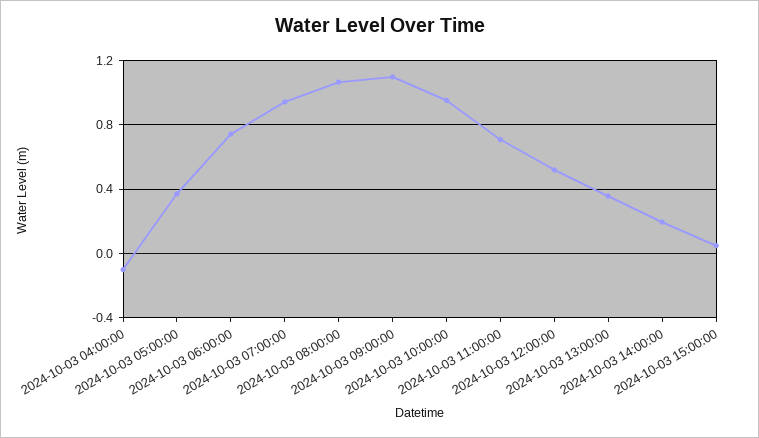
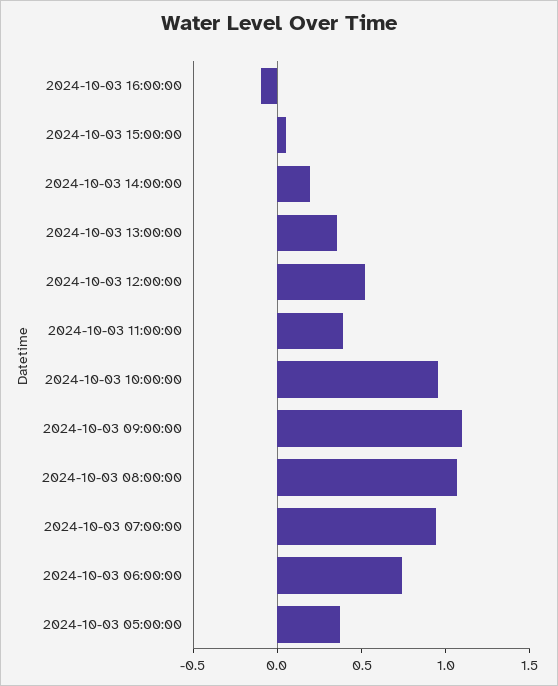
2024-10-03 04:00:00: -0.1 -> none
2024-10-03 11:00:00: 0.7 -> 0.4
2024-10-03 16:00:00: none -> -0.1

